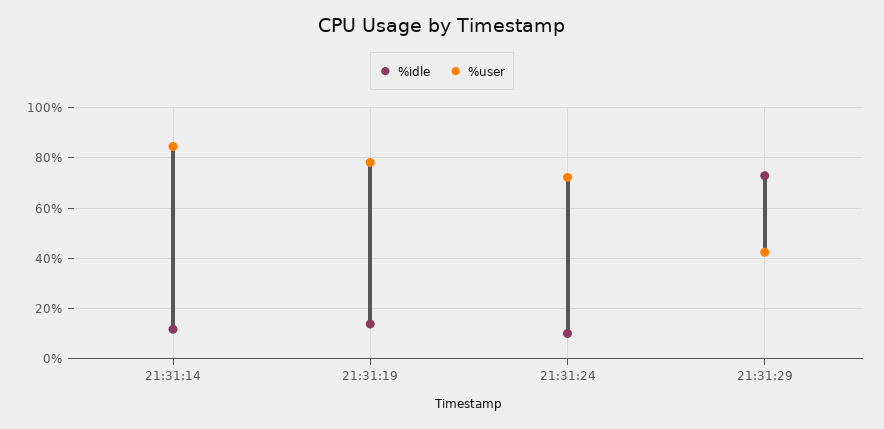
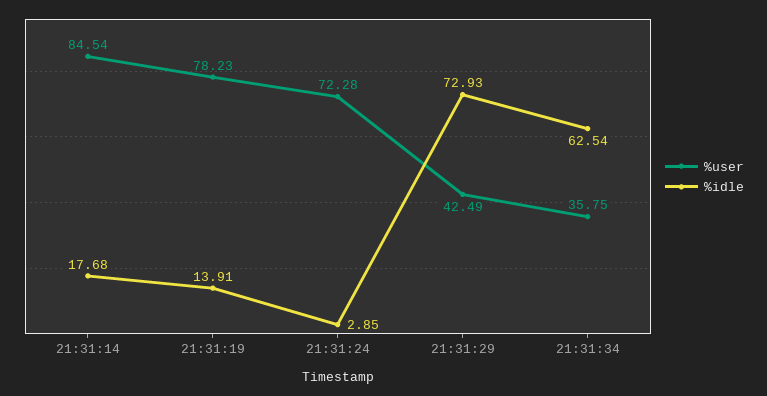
%idle, 21:31:14: 12.5 -> 17.68
%idle, 21:31:24: 10 -> 2.85
%user, 21:31:34: none -> 35.75
%idle, 21:31:34: none -> 62.54

